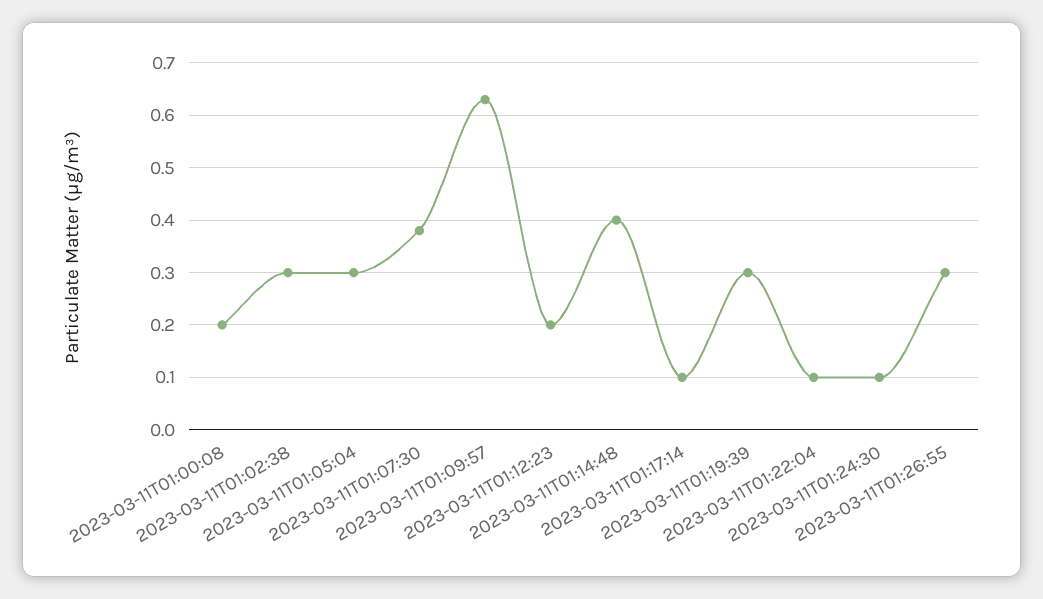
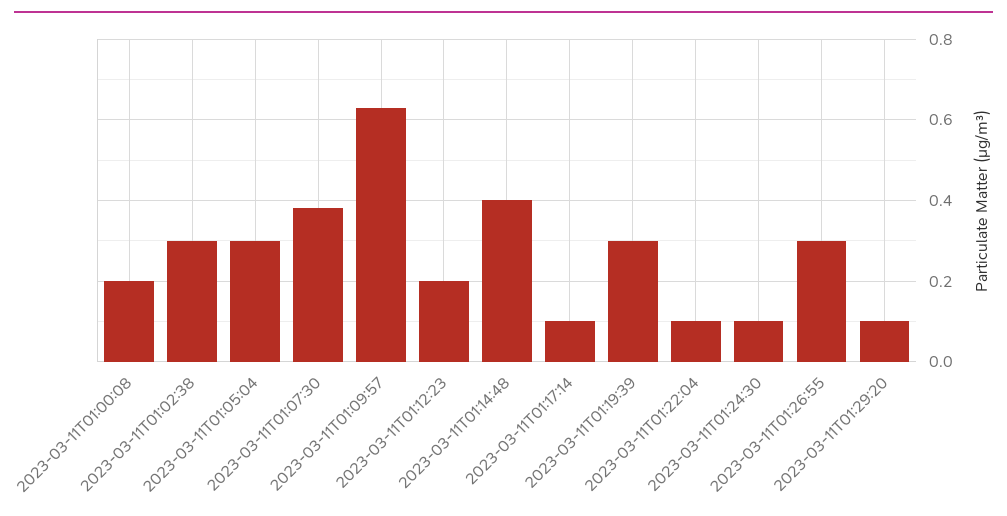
2023-03-11T01:29:20: none -> 0.1

